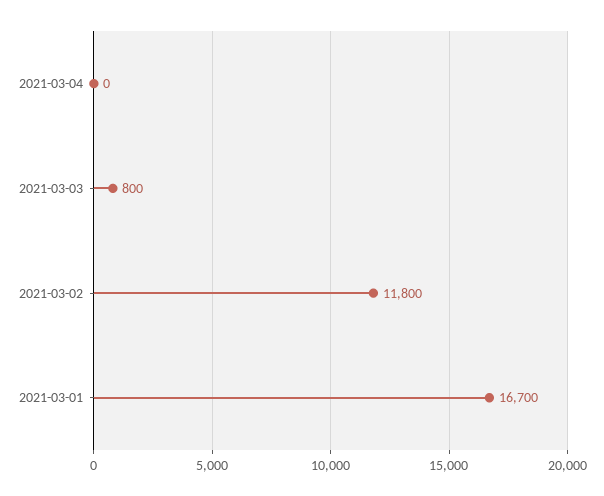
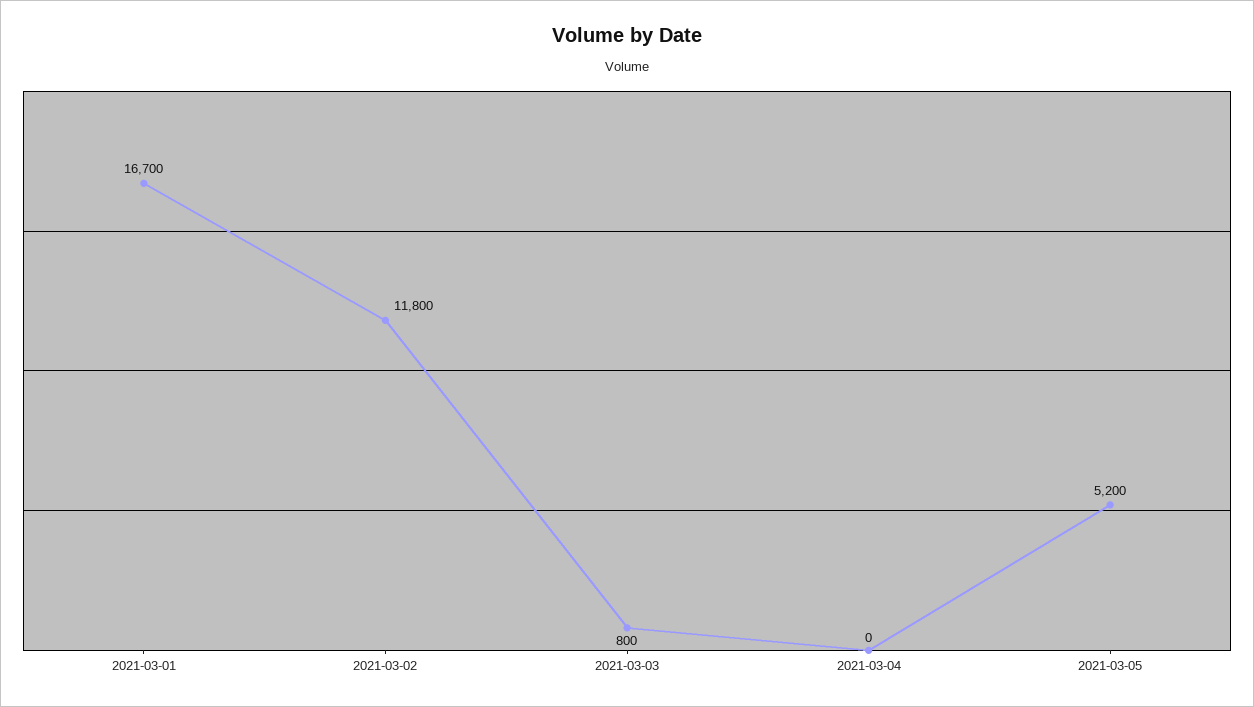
2021-03-05: none -> 5200

